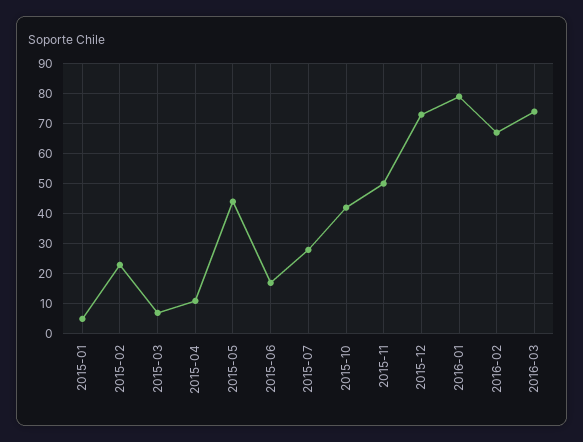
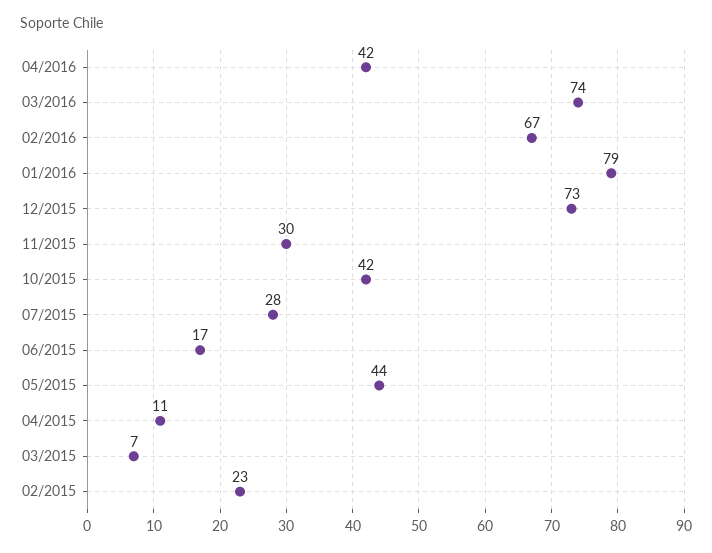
2015-01: 5 -> none
2015-11: 50 -> 30
04/2016: none -> 42

